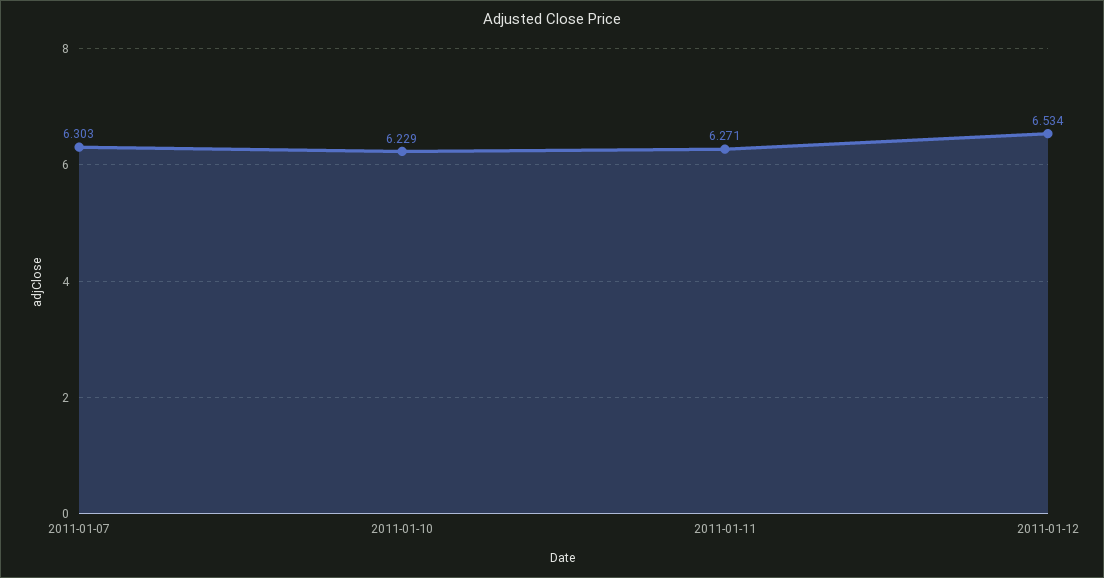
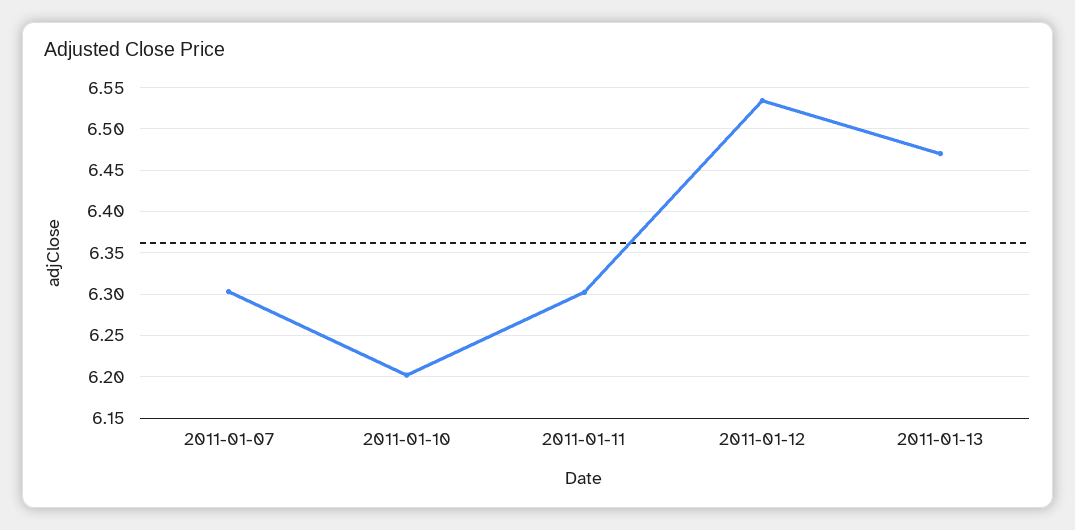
2011-01-10: 6.229 -> 6.2
2011-01-11: 6.271 -> 6.3
2011-01-13: none -> 6.47

